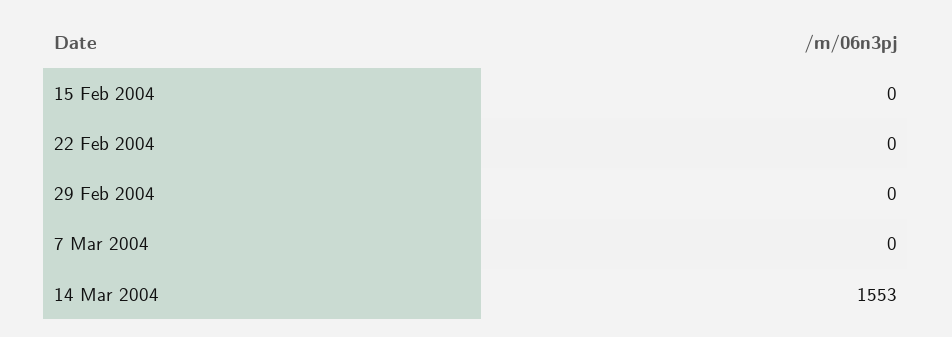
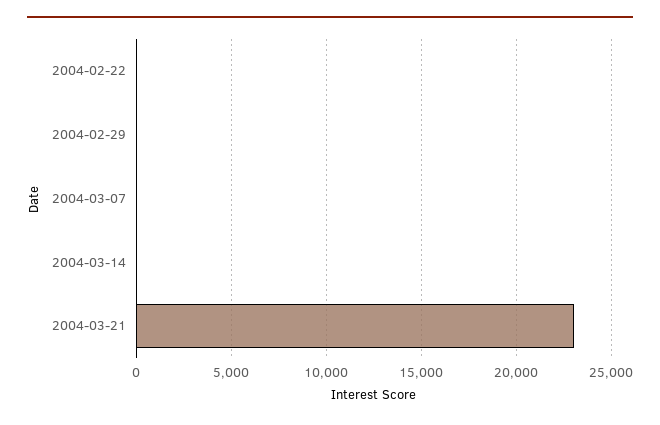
15 Feb 2004: 0 -> none
14 Mar 2004: 1553 -> 0
2004-03-21: none -> 23000

